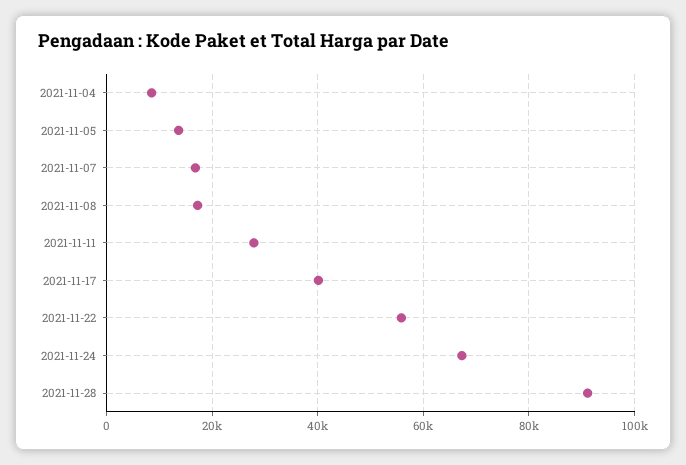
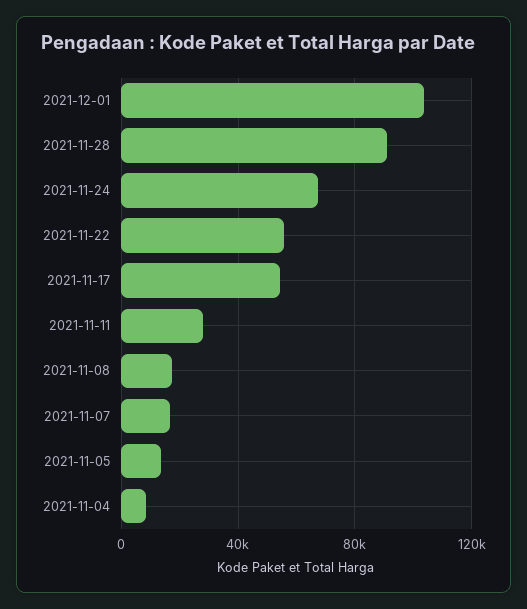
2021-11-17: 40000 -> 55000
2021-12-01: none -> 105000

